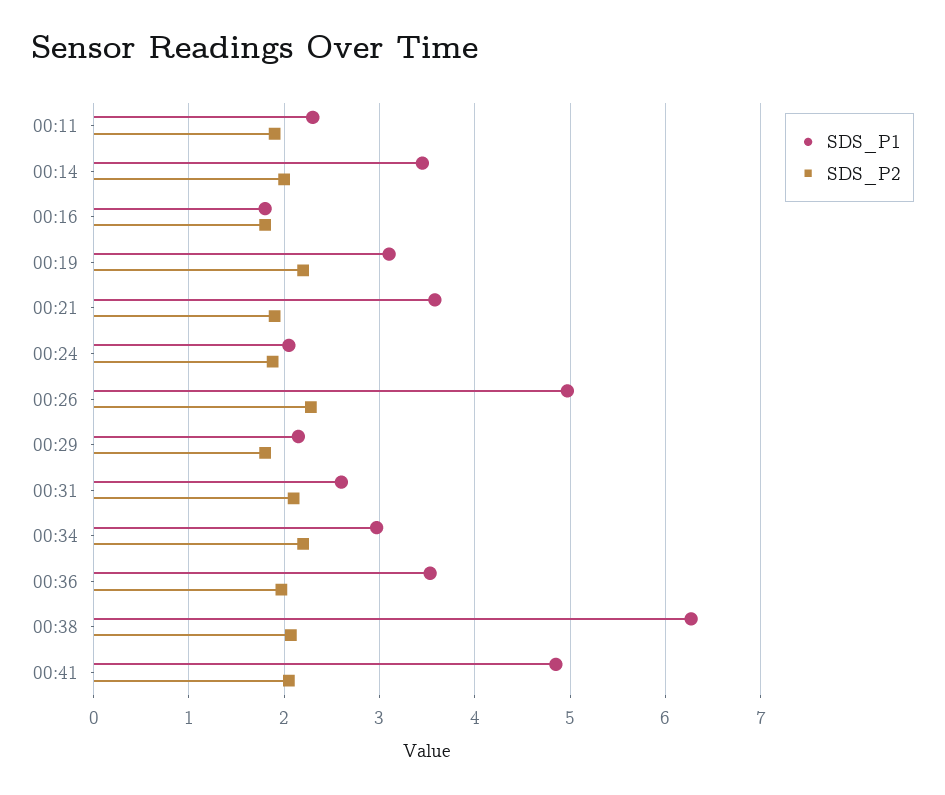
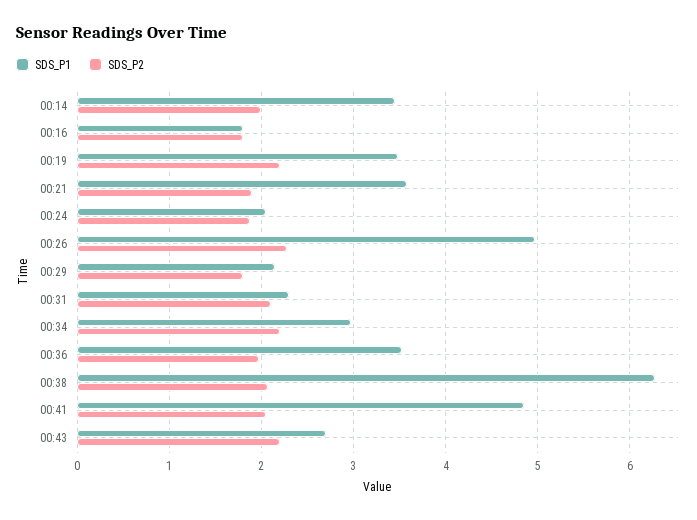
SDS_P1, 00:11: 2.3 -> none
SDS_P2, 00:11: 1.9 -> none
SDS_P1, 00:19: 3.1 -> 3.5
SDS_P1, 00:31: 2.6 -> 2.3
SDS_P1, 00:43: none -> 2.7
SDS_P2, 00:43: none -> 2.2

